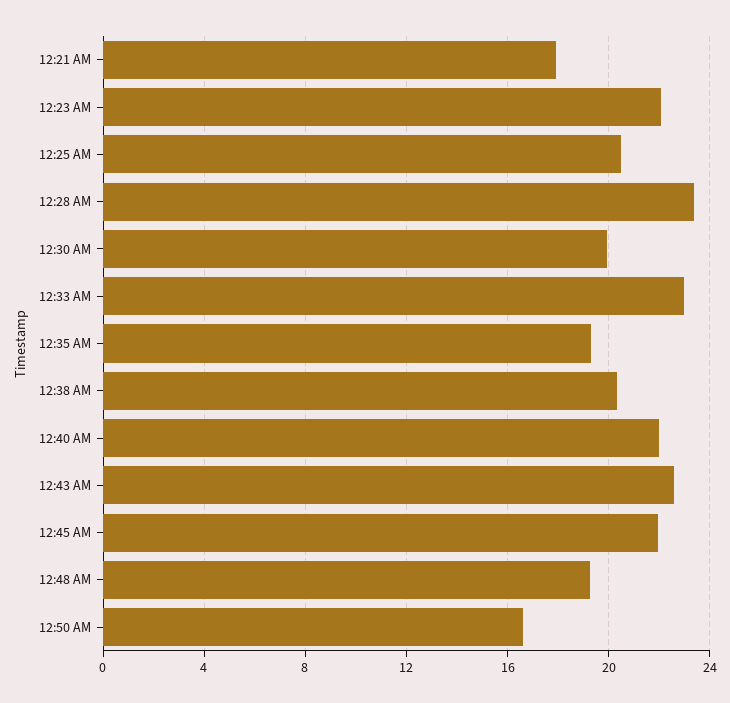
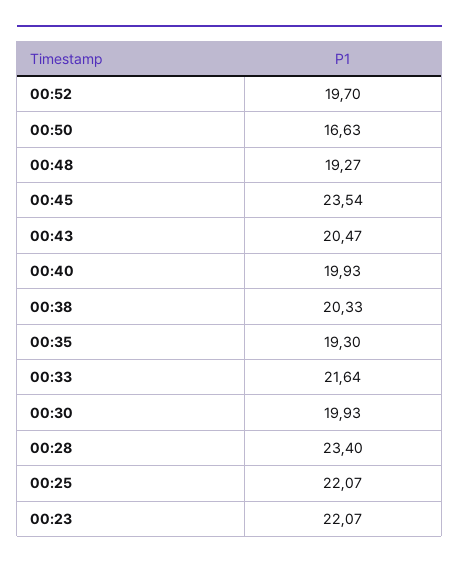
12:21 AM: 18 -> none
12:25 AM: 20.5 -> 22.07
12:33 AM: 23 -> 21.64
12:40 AM: 22 -> 19.93
12:43 AM: 22.5 -> 20.47
12:45 AM: 22 -> 23.54
00:52: none -> 19.7

